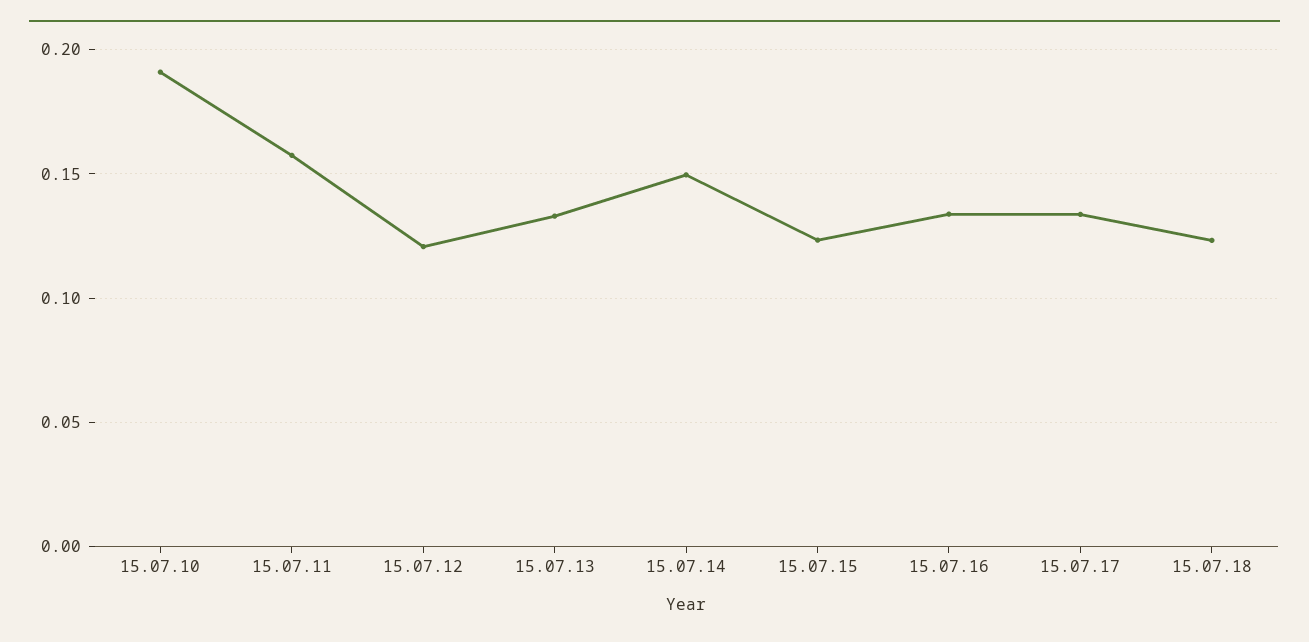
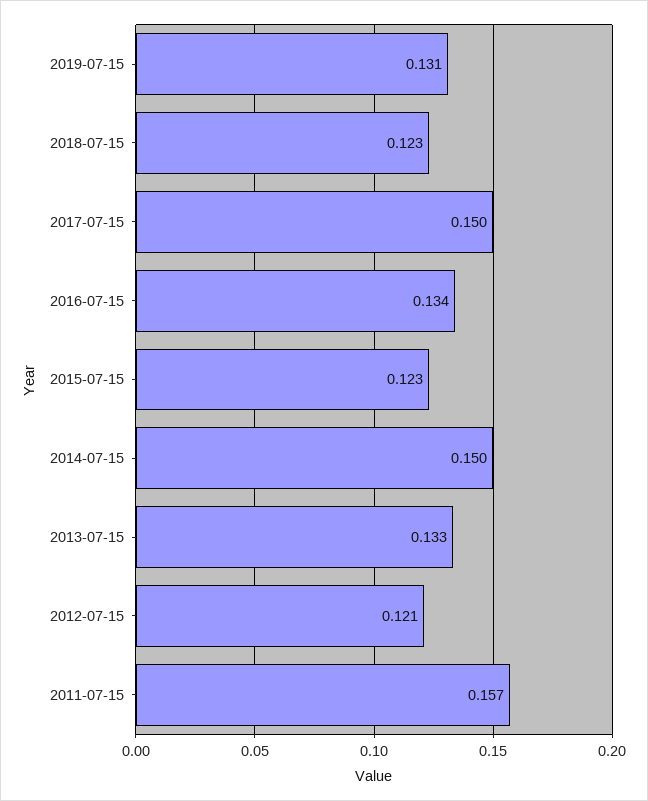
15.07.10: 0.19 -> none
15.07.17: 0.135 -> 0.15
2019-07-15: none -> 0.131

